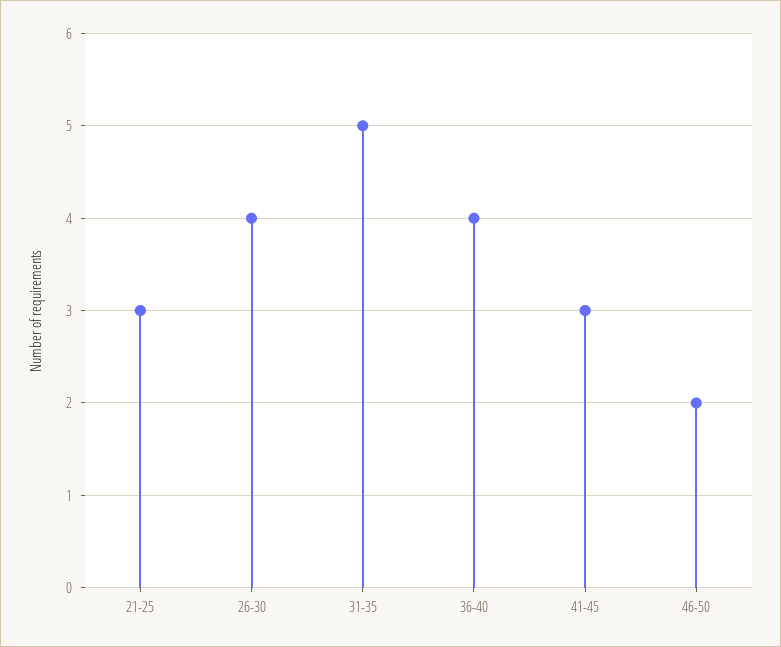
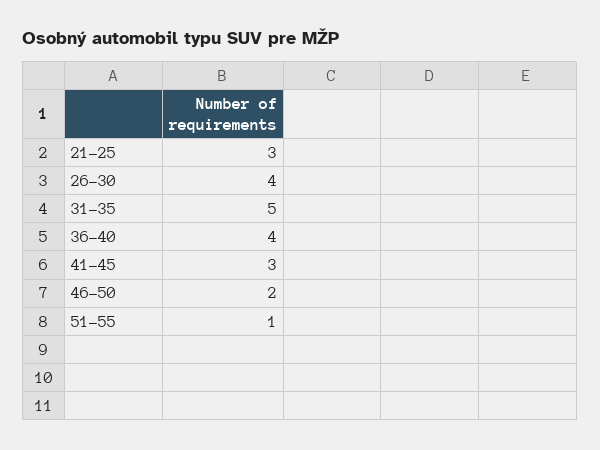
51-55: none -> 1

